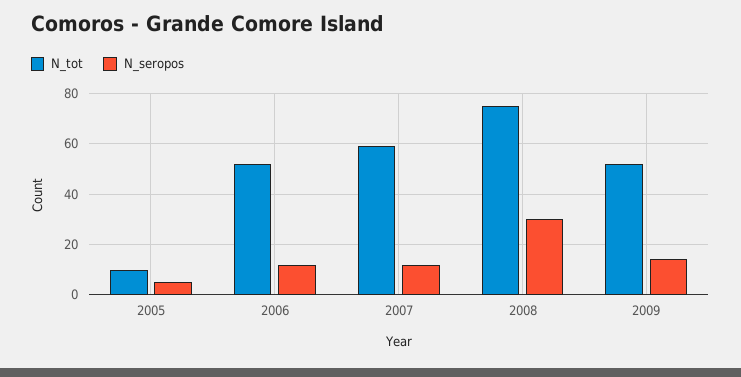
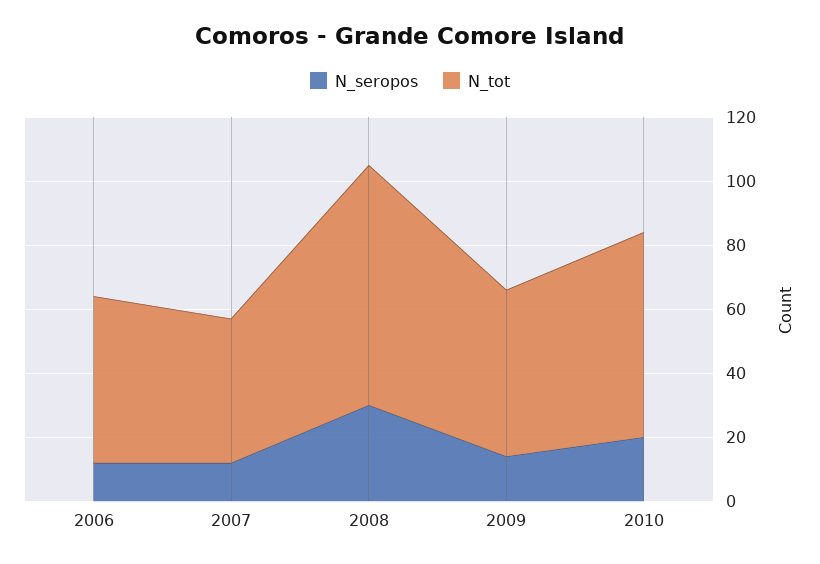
N_tot, 2005: 10 -> none
N_seropos, 2005: 5 -> none
N_tot, 2007: 60 -> 45
N_seropos, 2010: none -> 20
N_tot, 2010: none -> 65

